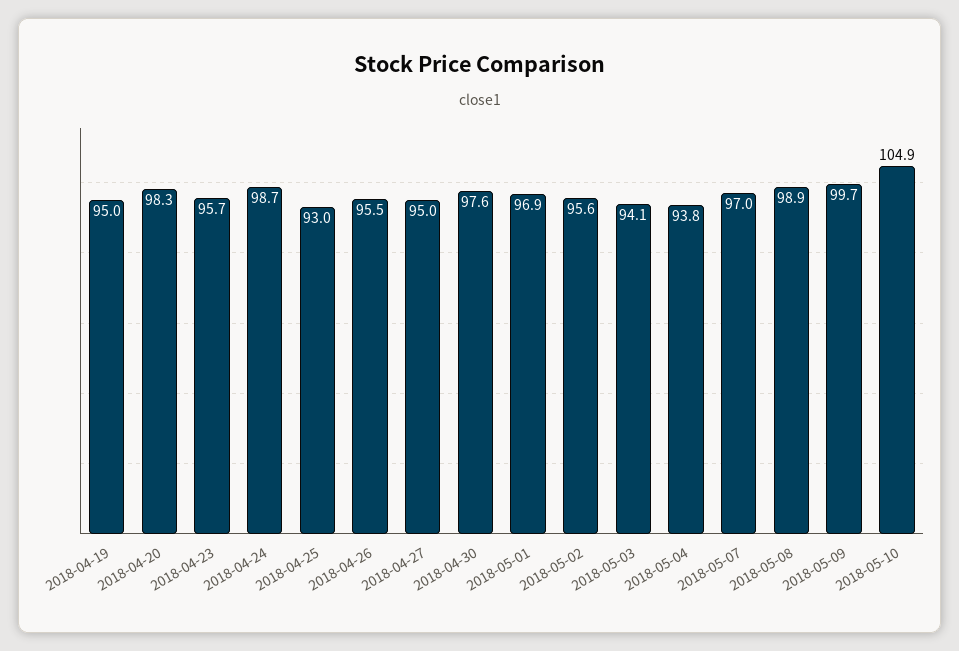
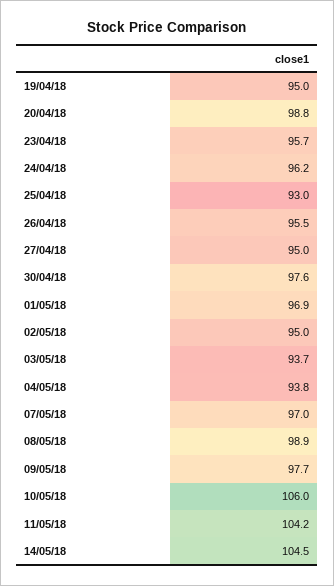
2018-04-20: 98.3 -> 98.8
2018-04-24: 98.7 -> 96.2
2018-05-02: 95.6 -> 95
2018-05-03: 94.1 -> 93.7
2018-05-09: 99.7 -> 97.7
2018-05-10: 104.9 -> 106
11/05/18: none -> 104.2
14/05/18: none -> 104.5

